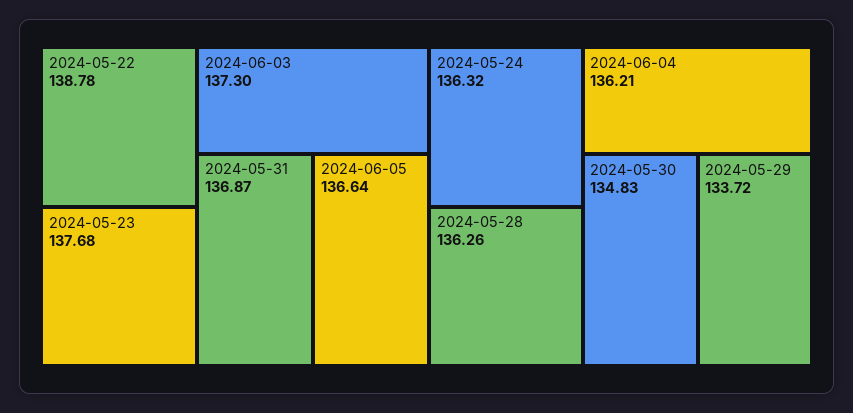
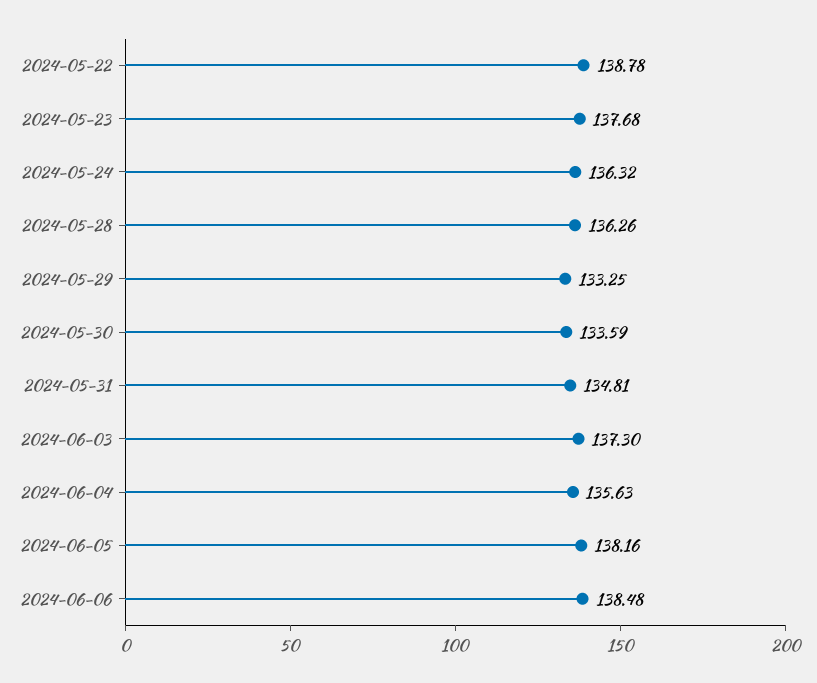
2024-05-31: 136.87 -> 134.81
2024-06-05: 136.64 -> 138.16
2024-06-04: 136.21 -> 135.63
2024-05-30: 134.83 -> 133.59
2024-05-29: 133.72 -> 133.25
2024-06-06: none -> 138.48

